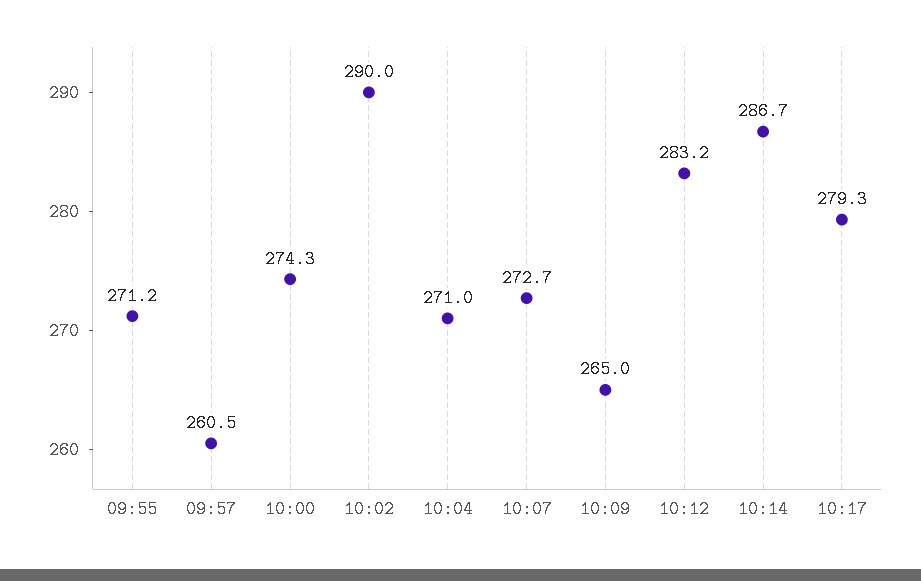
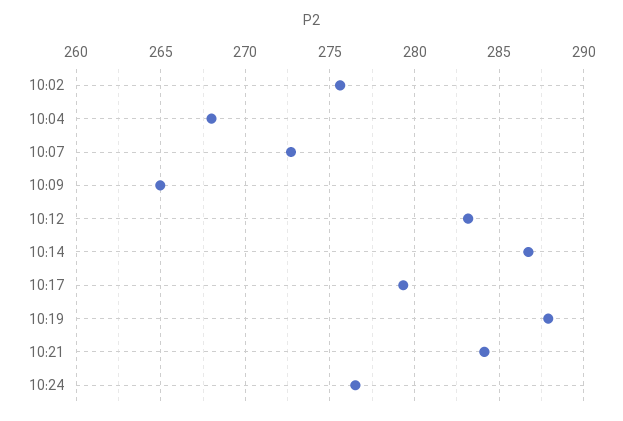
09:55: 271.2 -> none
09:57: 260.5 -> none
10:00: 274.3 -> none
10:02: 290 -> 275.5
10:04: 271 -> 268
10:19: none -> 288
10:21: none -> 284
10:24: none -> 276.5

